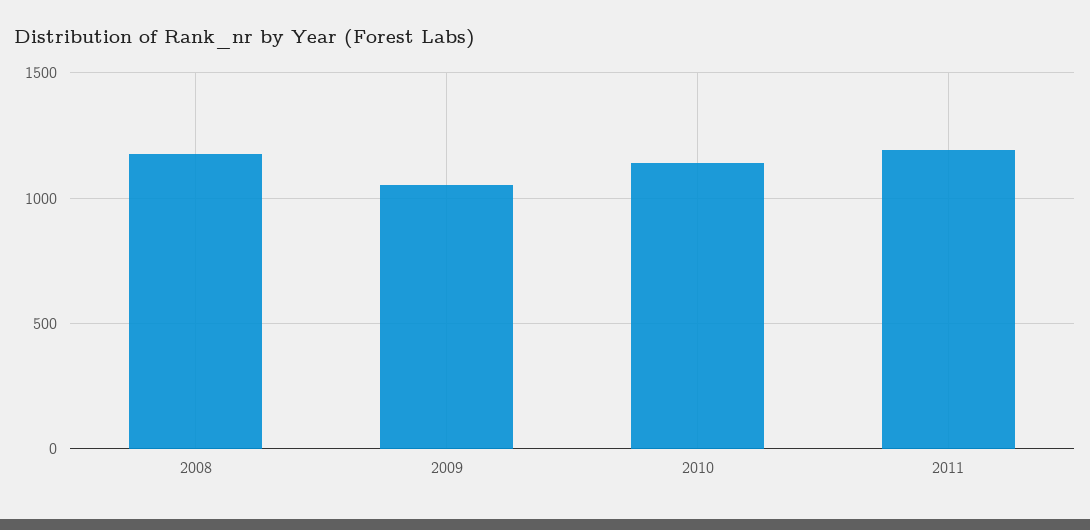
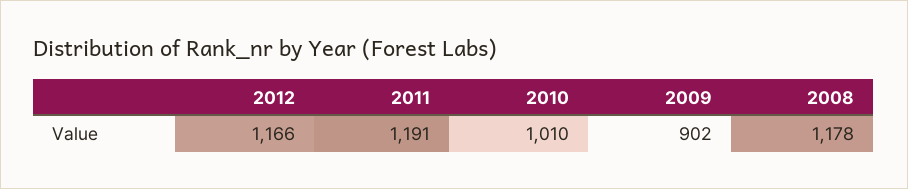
2009: 1050 -> 902
2010: 1150 -> 1010
2012: none -> 1166

